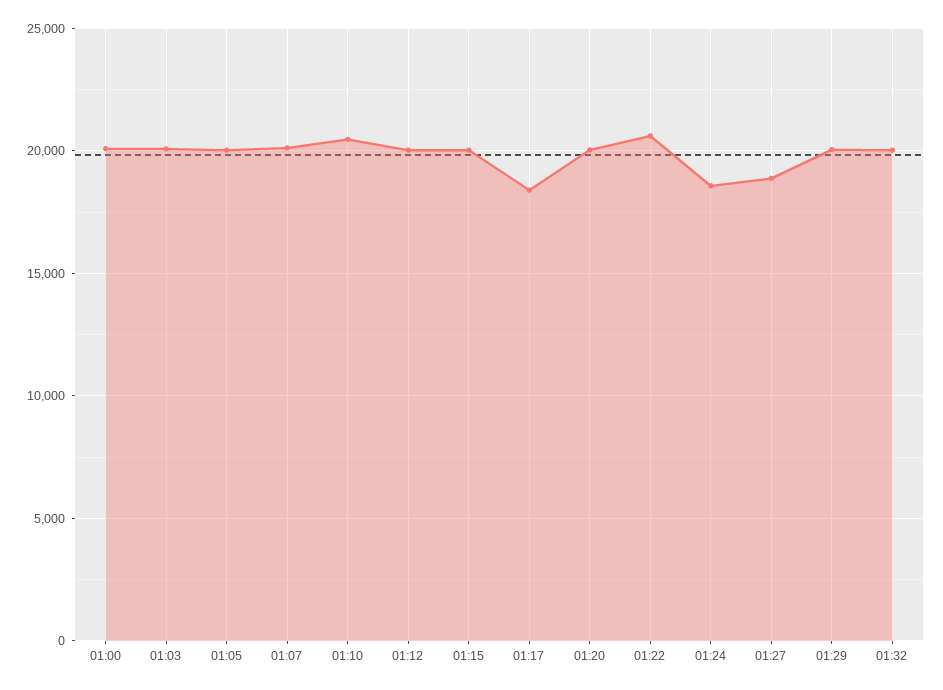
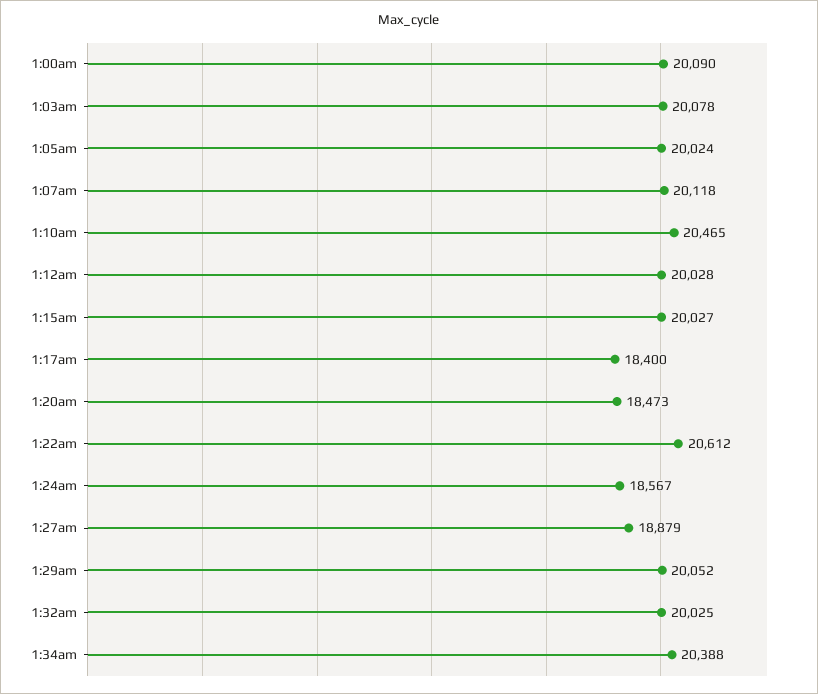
01:20: 20000 -> 18473
1:34am: none -> 20388

